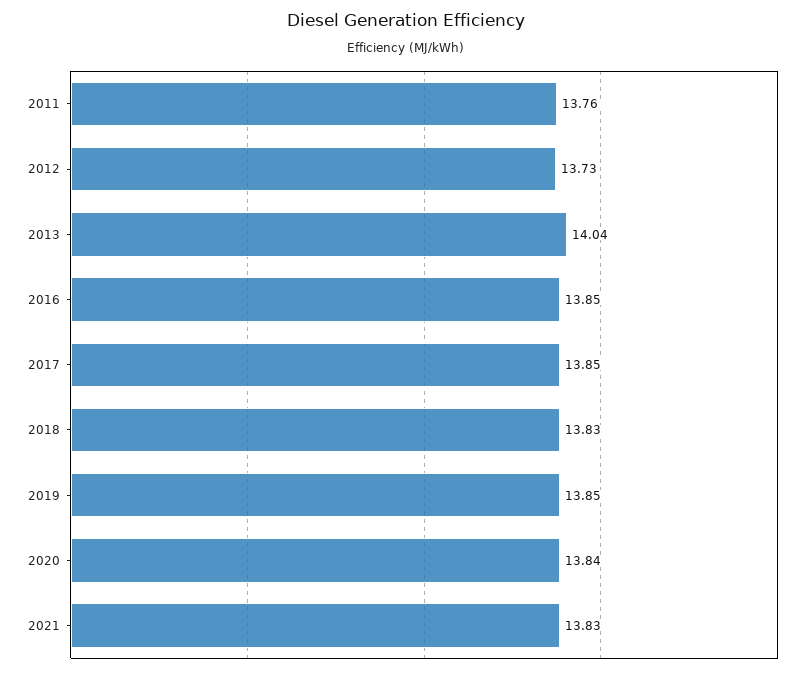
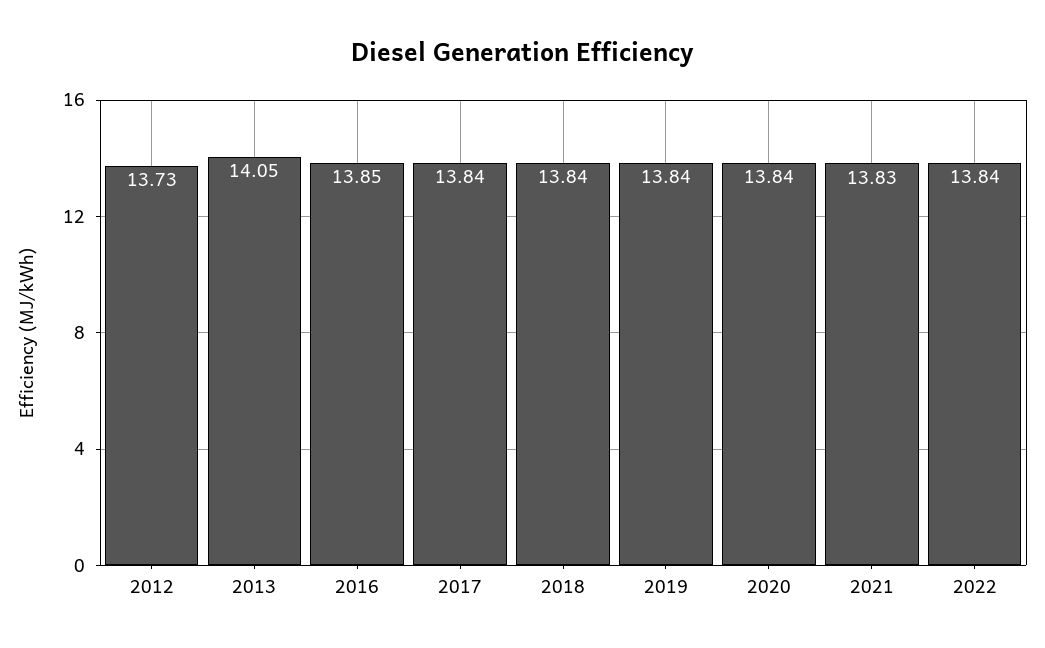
2011: 13.76 -> none
2013: 14.04 -> 14.05
2017: 13.85 -> 13.84
2018: 13.83 -> 13.84
2019: 13.85 -> 13.84
2022: none -> 13.84

